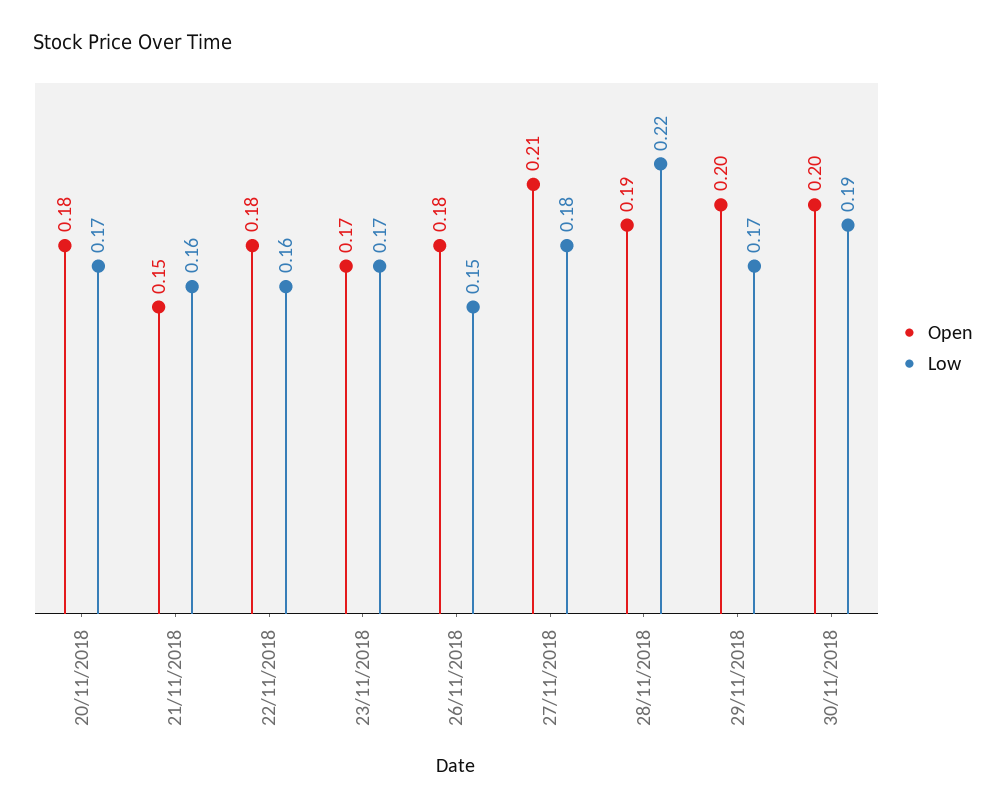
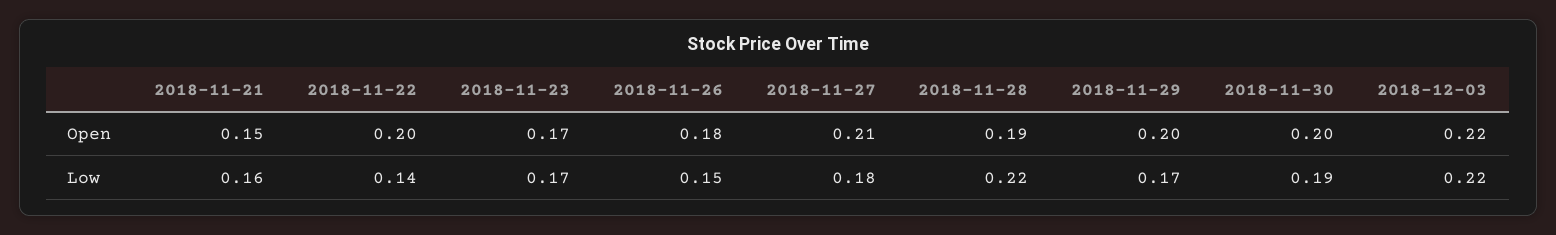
Open, 20/11/2018: 0.18 -> none
Low, 20/11/2018: 0.17 -> none
Open, 22/11/2018: 0.18 -> 0.2
Low, 22/11/2018: 0.16 -> 0.14
Open, 2018-12-03: none -> 0.22
Low, 2018-12-03: none -> 0.22

